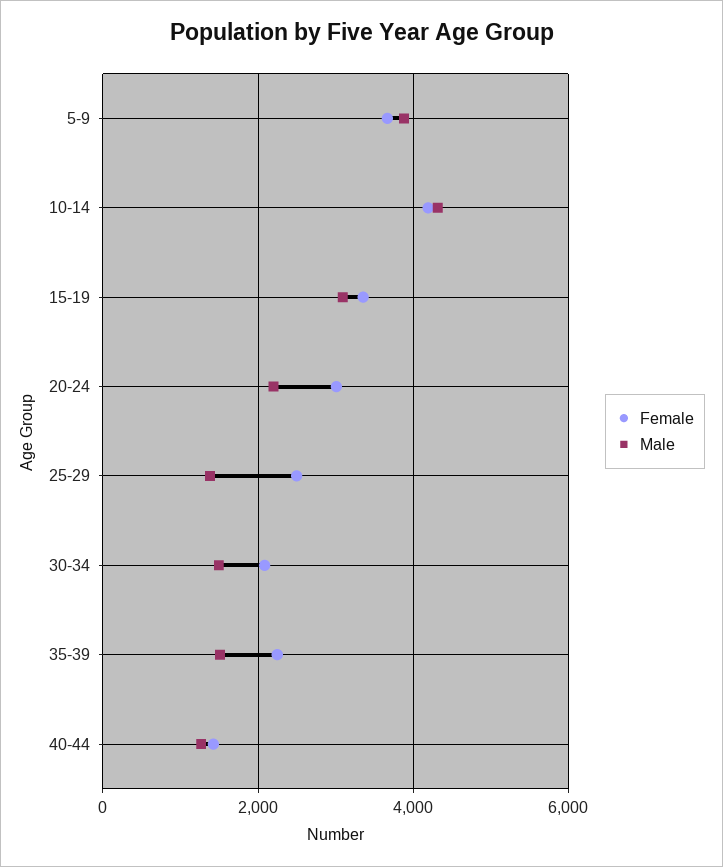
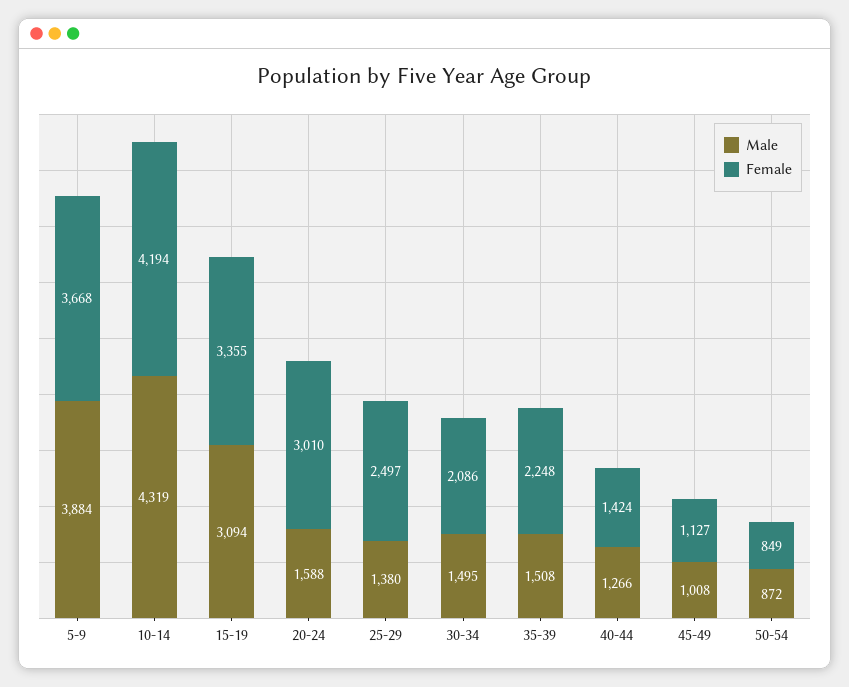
Male, 20-24: 2200 -> 1588
Male, 45-49: none -> 1008
Female, 45-49: none -> 1127
Male, 50-54: none -> 872
Female, 50-54: none -> 849

